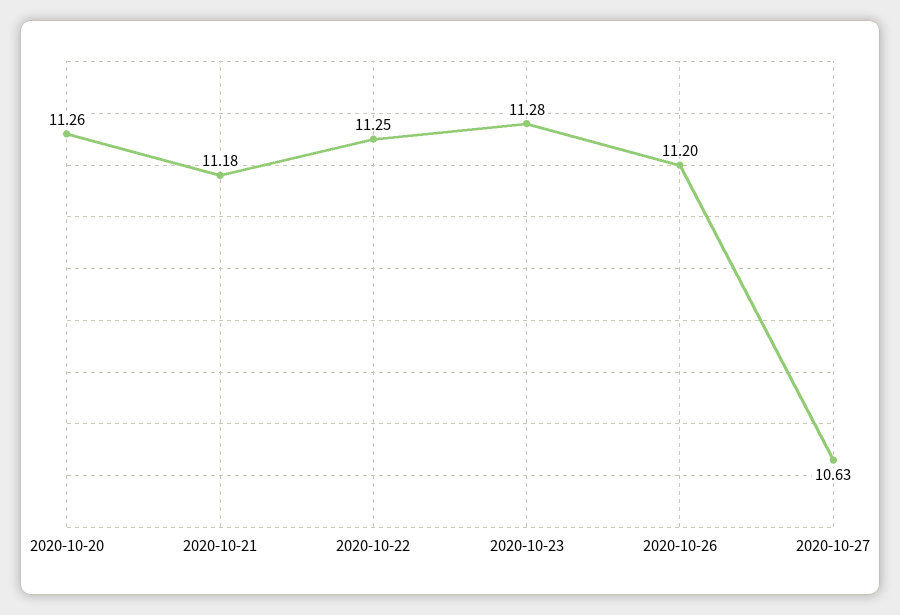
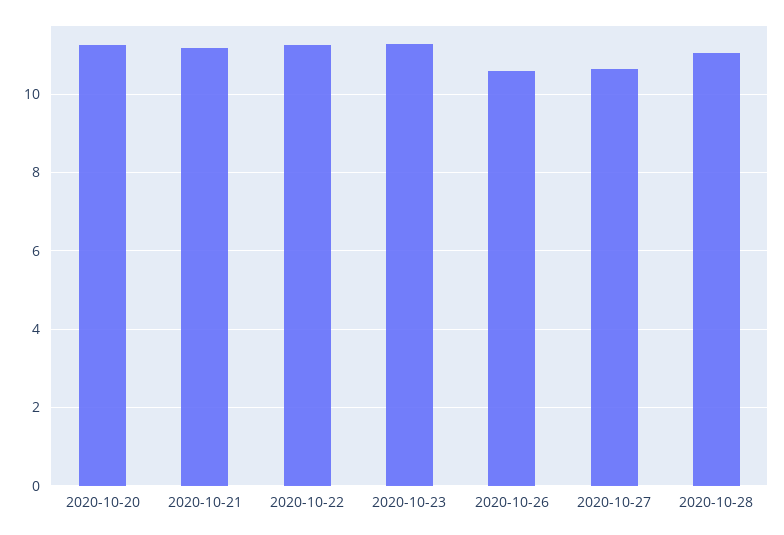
2020-10-26: 11.2 -> 10.6
2020-10-28: none -> 11

